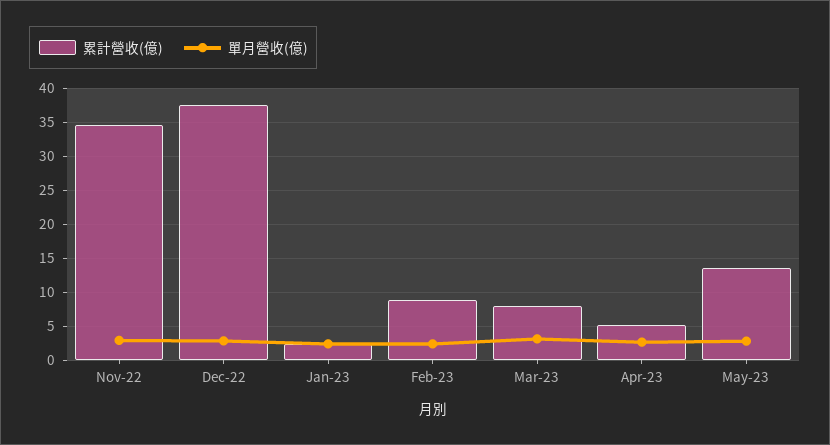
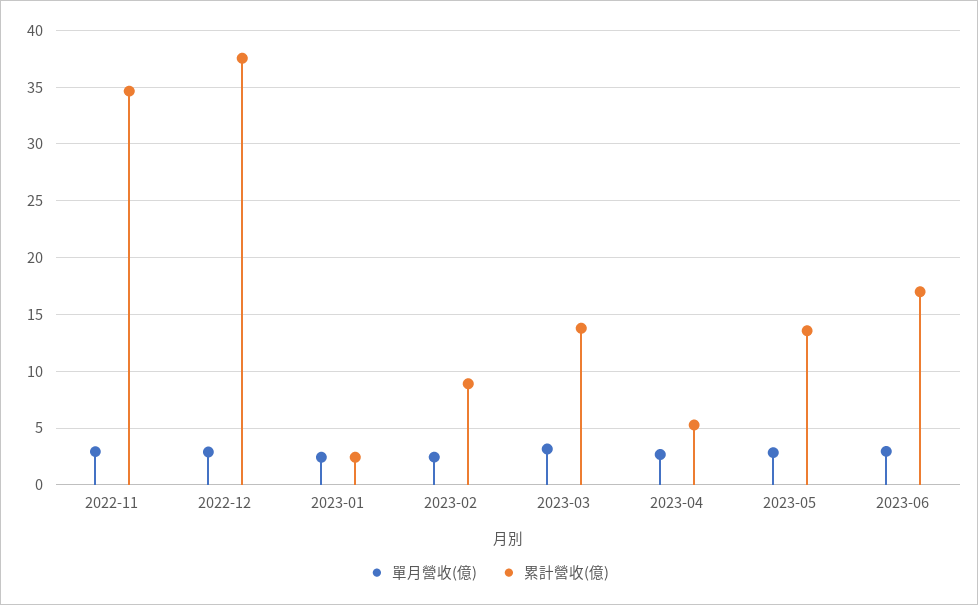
累計營收(億), Mar-23: 8 -> 14
單月營收(億), 2023-06: none -> 3
累計營收(億), 2023-06: none -> 17

